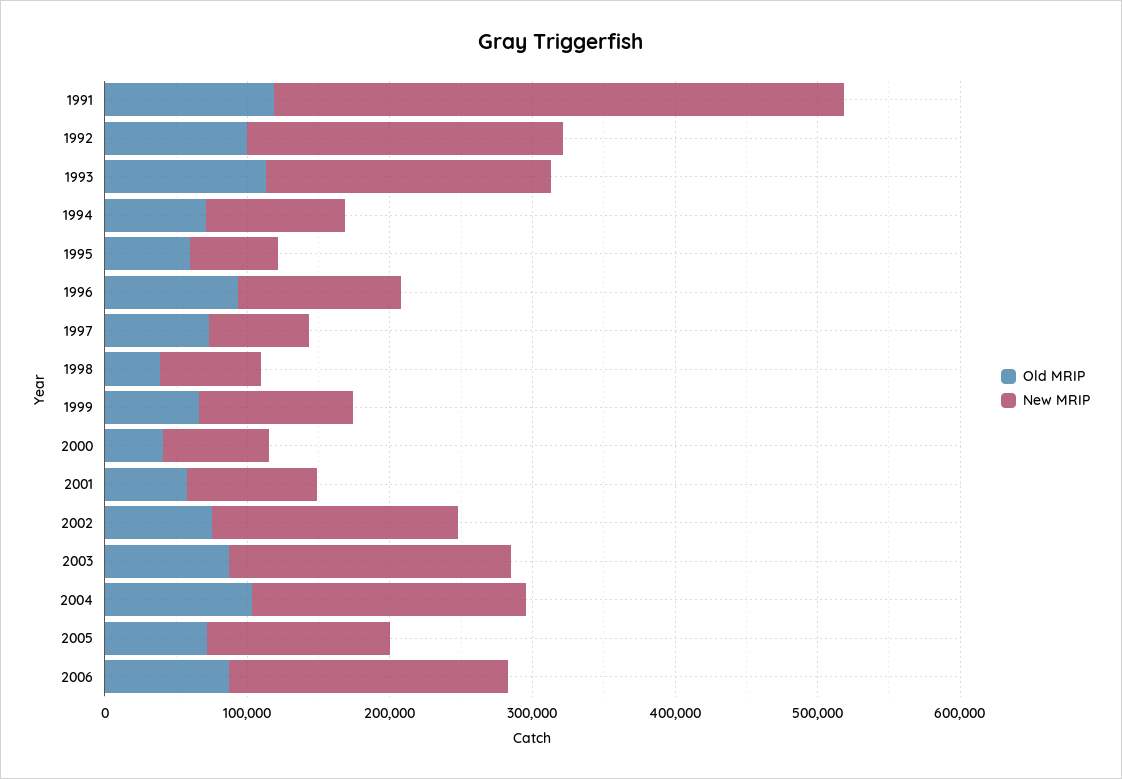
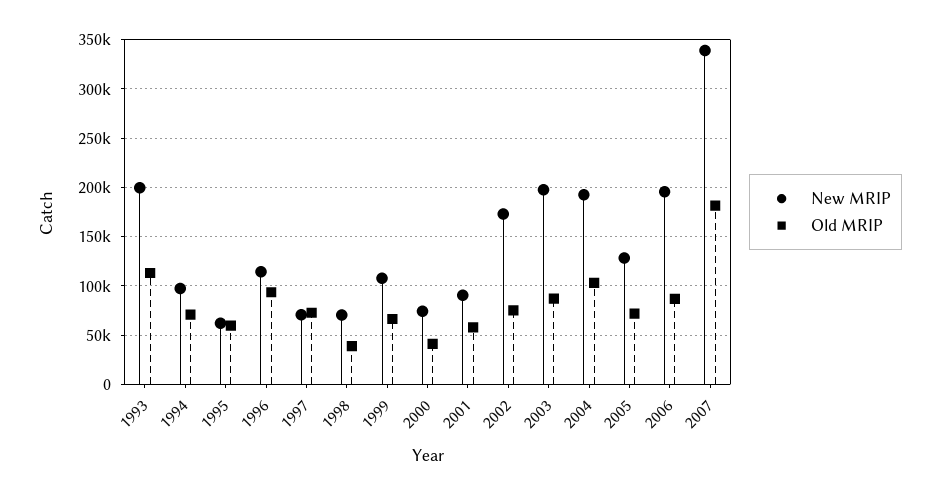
Old MRIP, 1991: 120000 -> none
New MRIP, 1991: 400000 -> none
Old MRIP, 1992: 100000 -> none
New MRIP, 1992: 220000 -> none
New MRIP, 2007: none -> 340000
Old MRIP, 2007: none -> 180000

